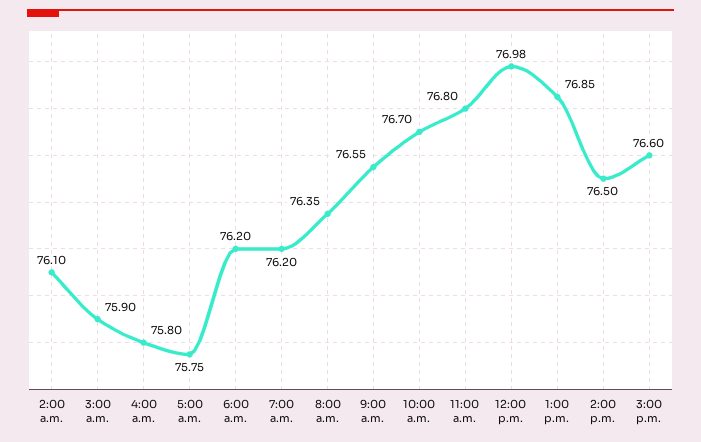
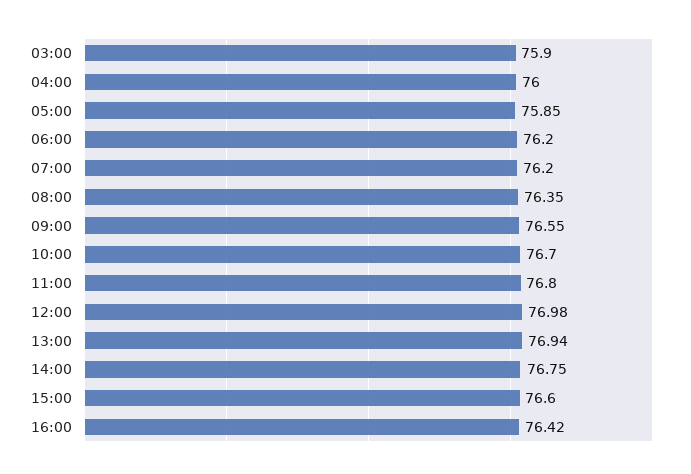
2:00 a.m.: 76.1 -> none
4:00 a.m.: 75.8 -> 76
5:00 a.m.: 75.75 -> 75.85
1:00 p.m.: 76.85 -> 76.94
2:00 p.m.: 76.5 -> 76.75
16:00: none -> 76.42

